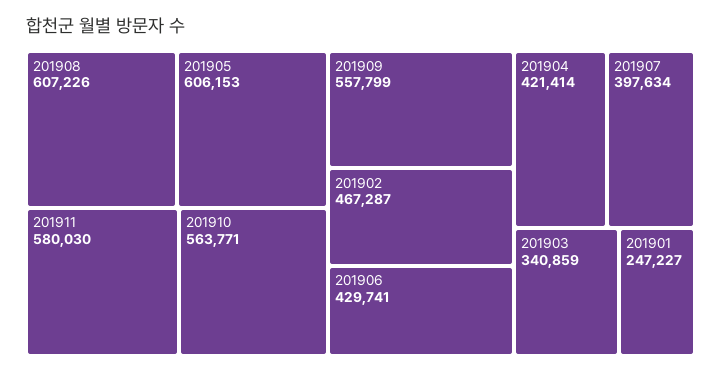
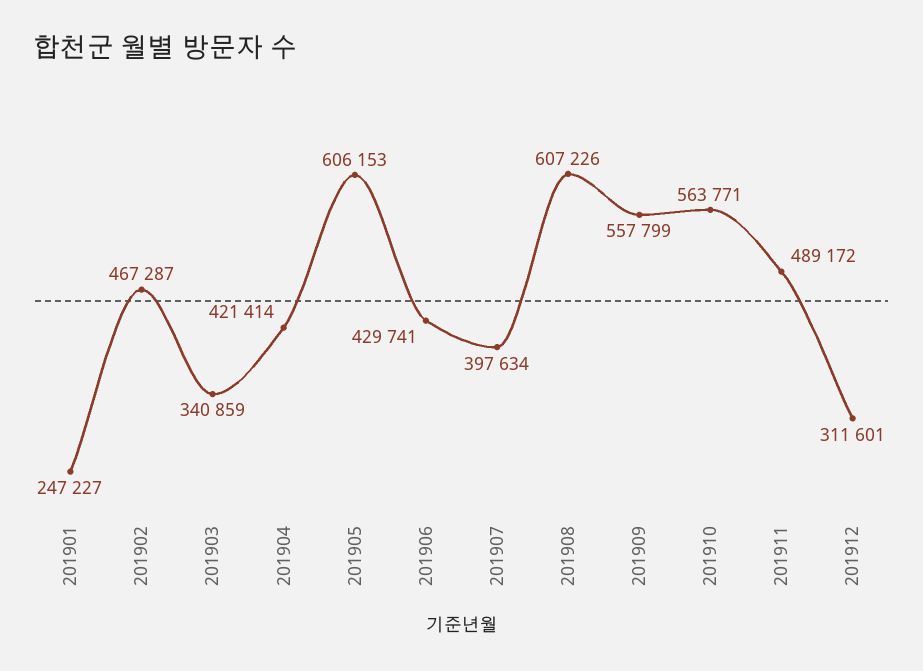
201911: 580030 -> 489172
201912: none -> 311601

